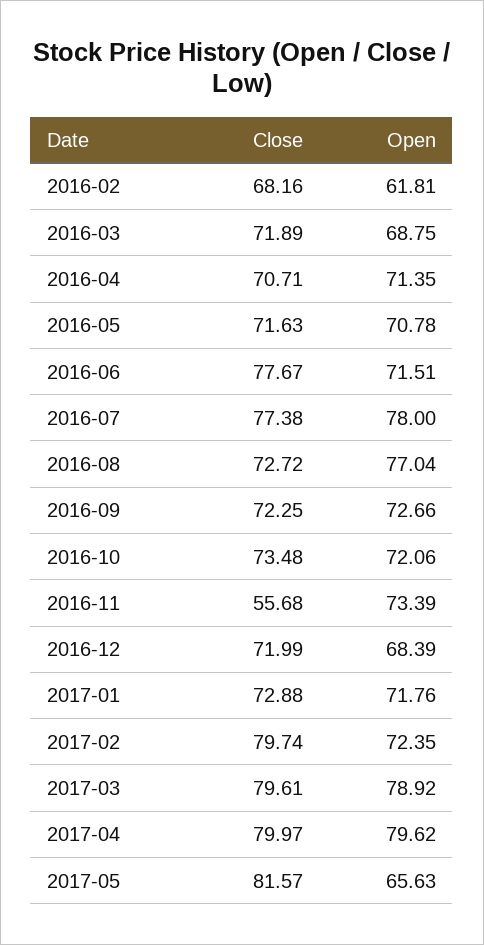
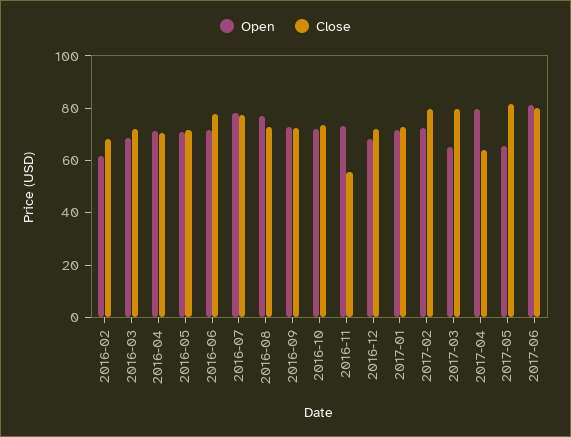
Open, 2017-03: 78.92 -> 65
Close, 2017-04: 79.97 -> 65
Open, 2017-06: none -> 80
Close, 2017-06: none -> 80

